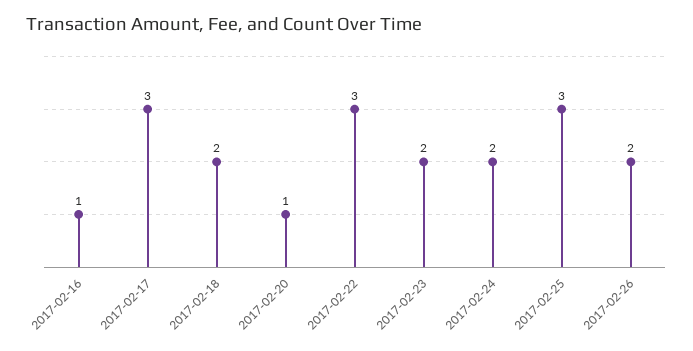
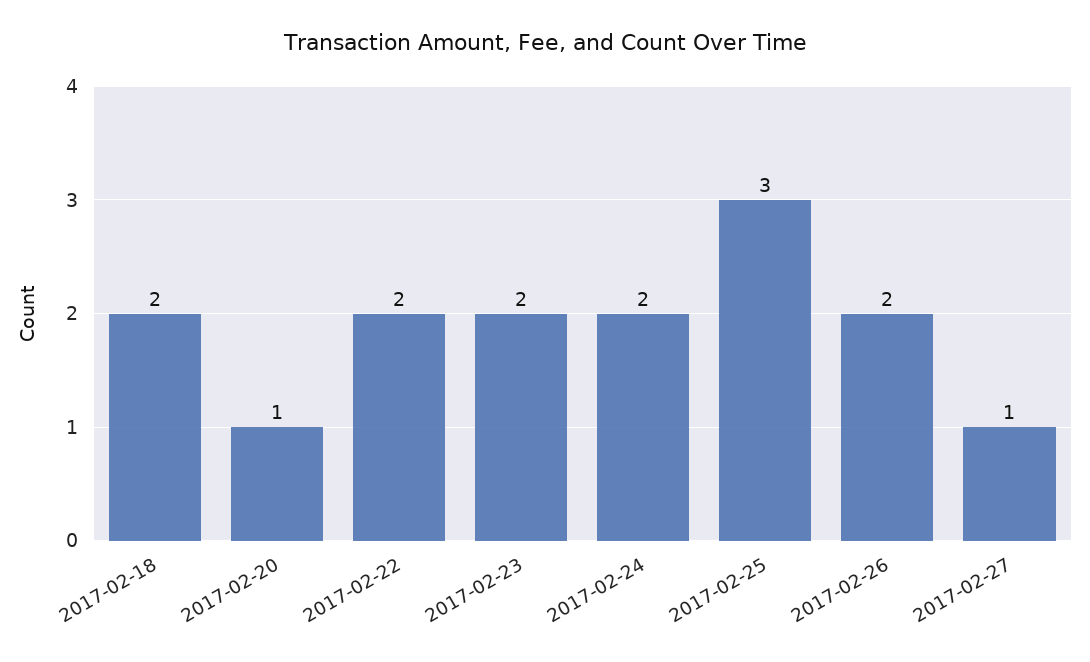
2017-02-16: 1 -> none
2017-02-17: 3 -> none
2017-02-22: 3 -> 2
2017-02-27: none -> 1

